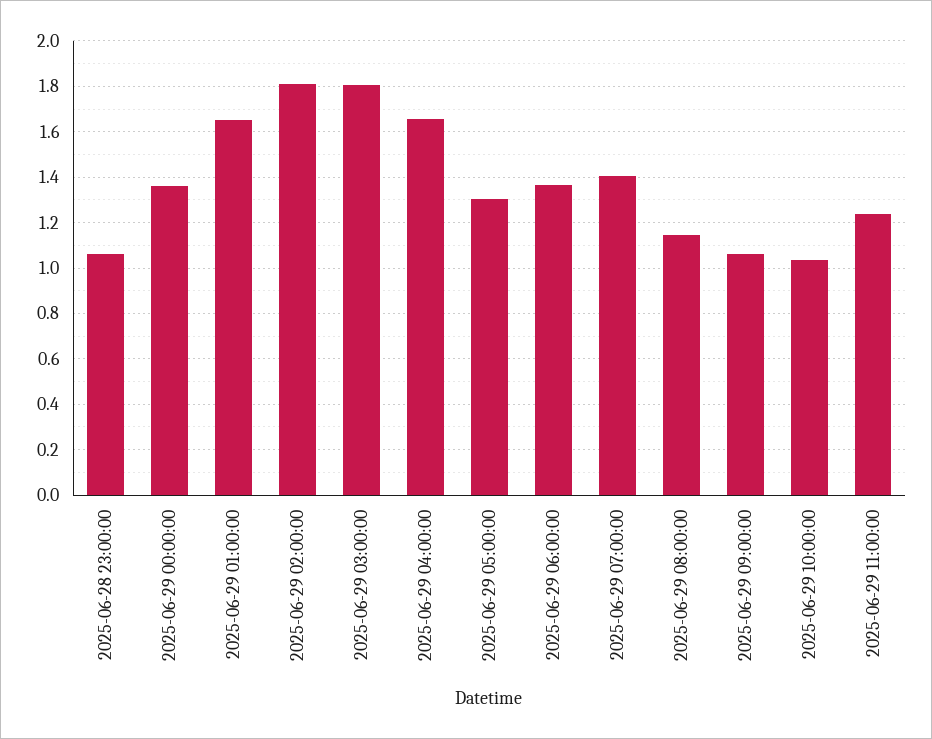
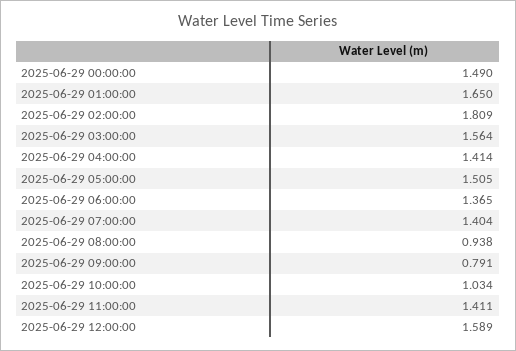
2025-06-28 23:00:00: 1.05 -> none
2025-06-29 00:00:00: 1.35 -> 1.49
2025-06-29 03:00:00: 1.8 -> 1.564
2025-06-29 04:00:00: 1.65 -> 1.414
2025-06-29 05:00:00: 1.3 -> 1.505
2025-06-29 08:00:00: 1.15 -> 0.938
2025-06-29 09:00:00: 1.05 -> 0.791
2025-06-29 11:00:00: 1.25 -> 1.411
2025-06-29 12:00:00: none -> 1.589

